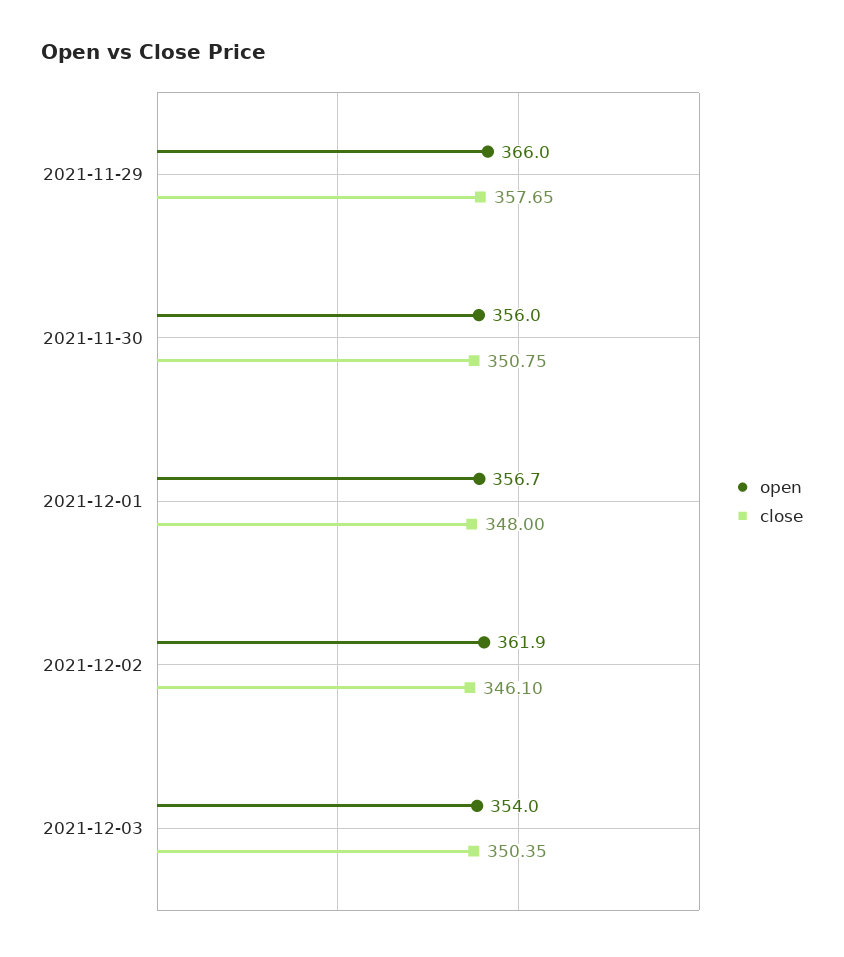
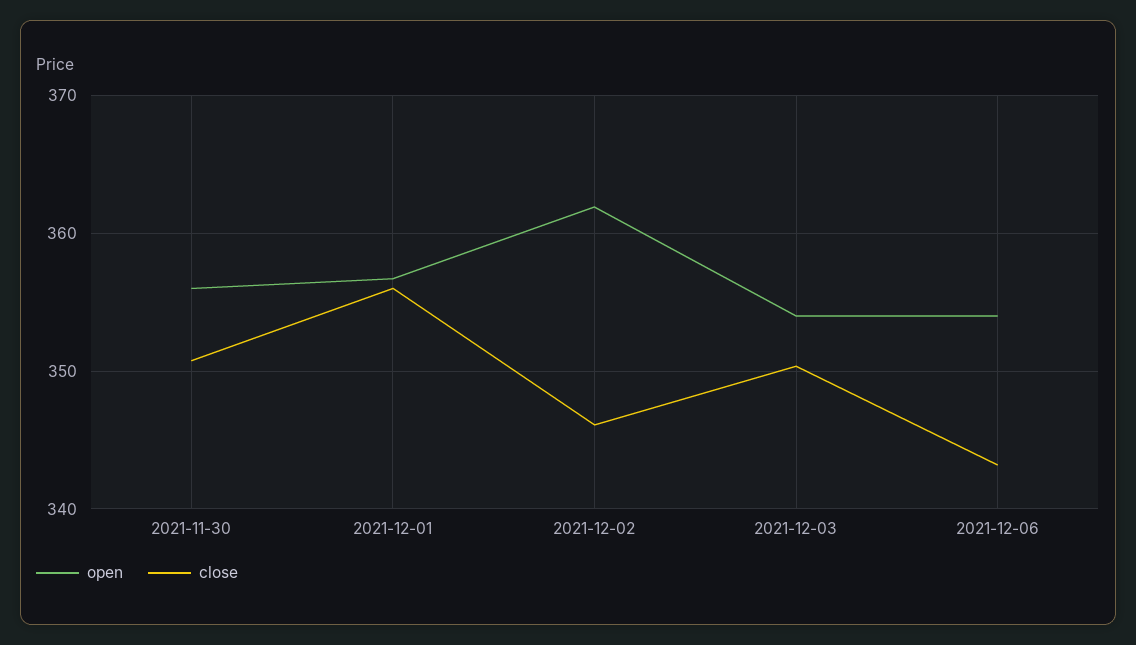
open, 2021-11-29: 366 -> none
close, 2021-11-29: 357.65 -> none
close, 2021-12-01: 348 -> 356
open, 2021-12-06: none -> 354
close, 2021-12-06: none -> 343

